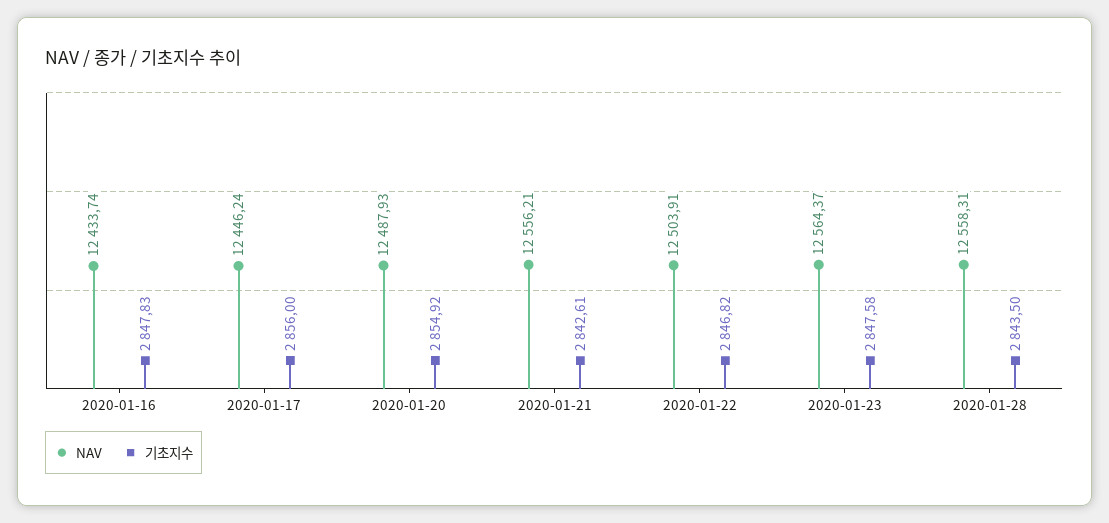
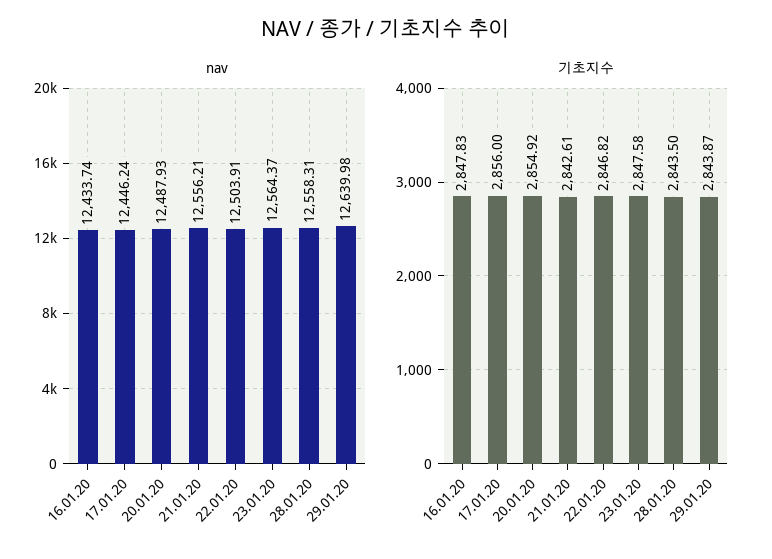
NAV, 29.01.20: none -> 12639.98
기초지수, 29.01.20: none -> 2843.87

